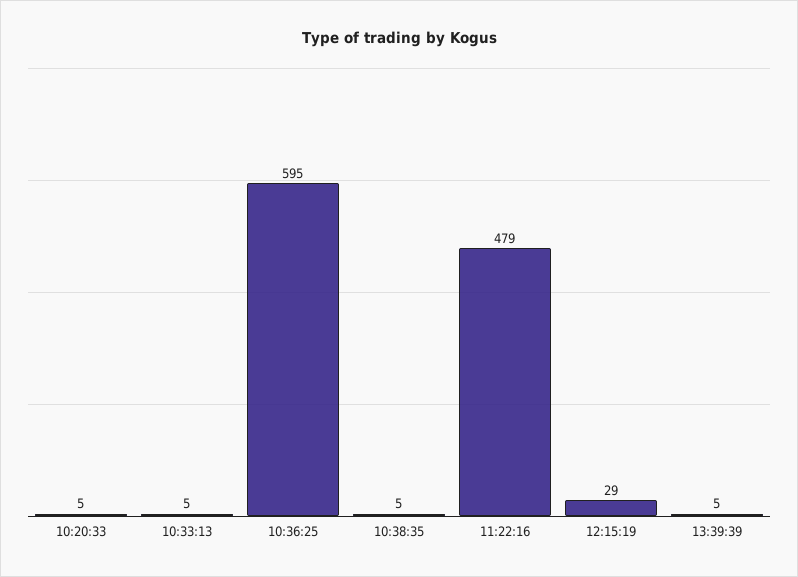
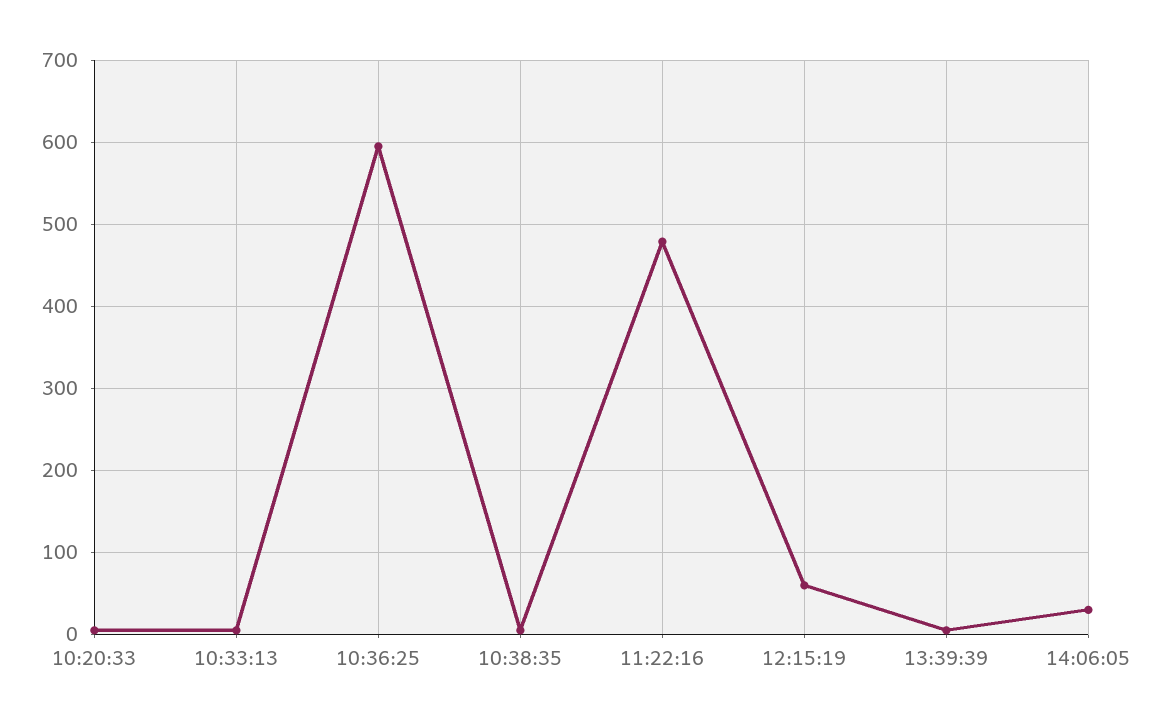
12:15:19: 29 -> 60
14:06:05: none -> 30

